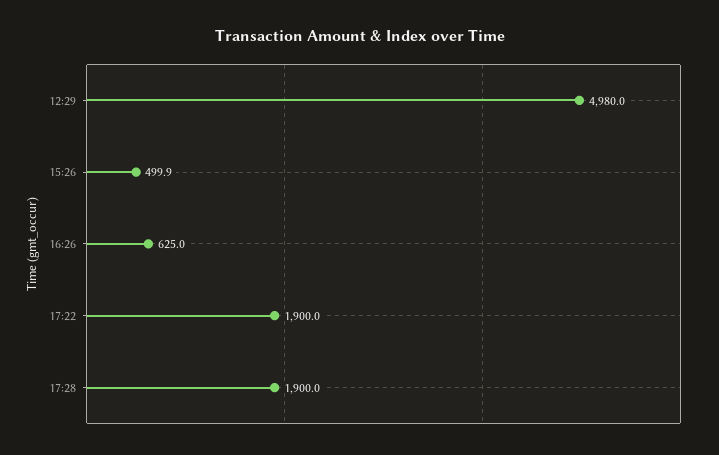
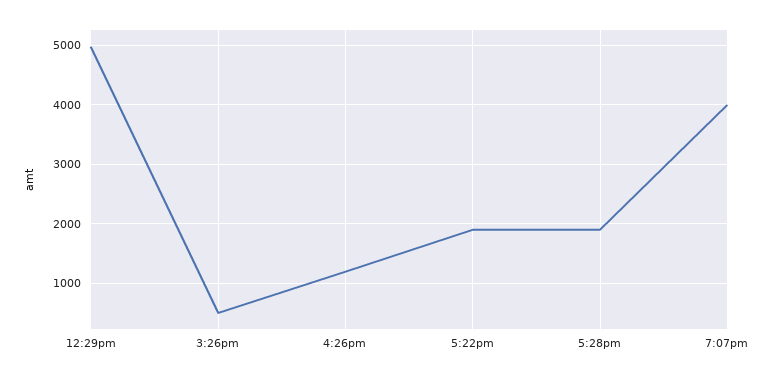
16:26: 625 -> 1200
7:07pm: none -> 4000

